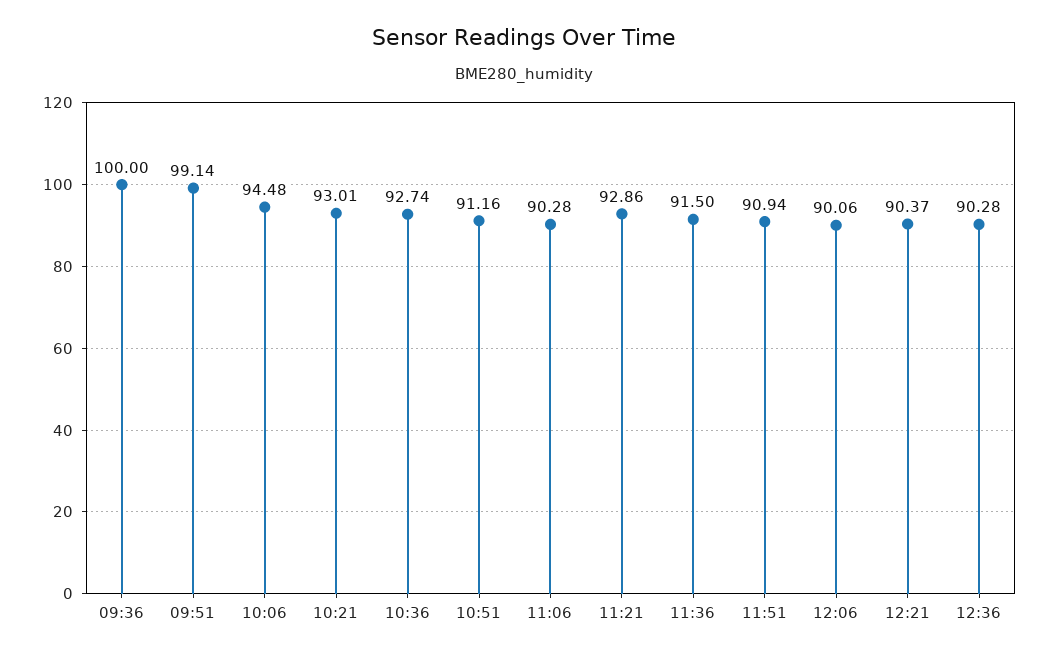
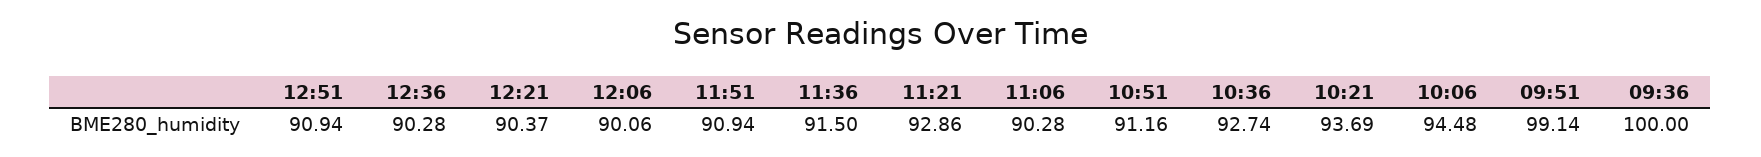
10:21: 93.01 -> 93.69
12:51: none -> 90.94

